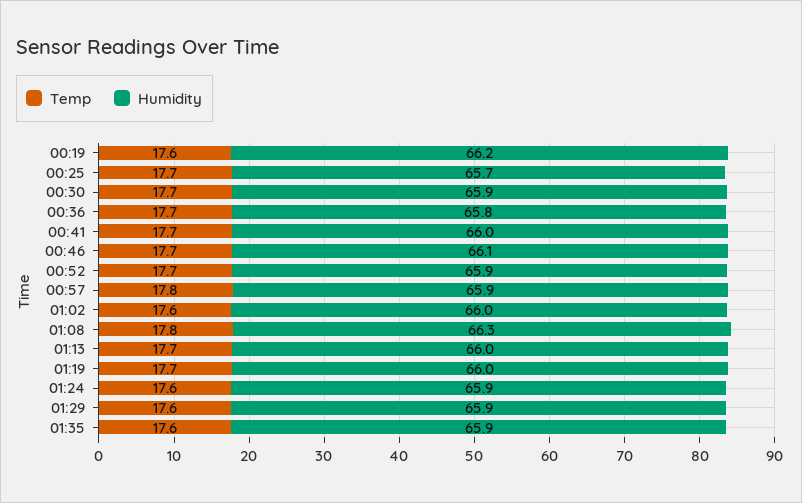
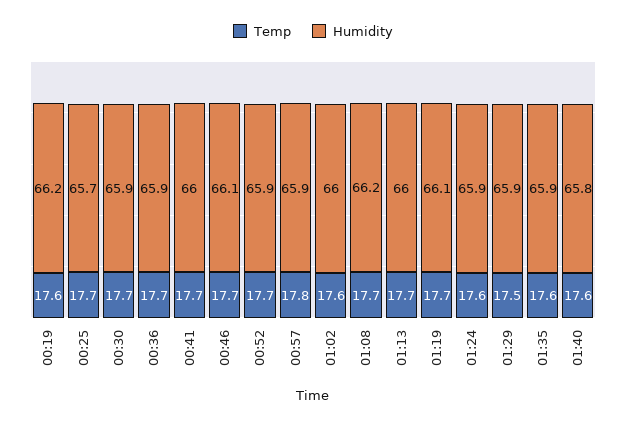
Humidity, 00:36: 65.8 -> 65.9
Temp, 01:08: 17.8 -> 17.7
Humidity, 01:08: 66.3 -> 66.2
Humidity, 01:19: 66 -> 66.1
Temp, 01:29: 17.6 -> 17.5
Temp, 01:40: none -> 17.6
Humidity, 01:40: none -> 65.8

